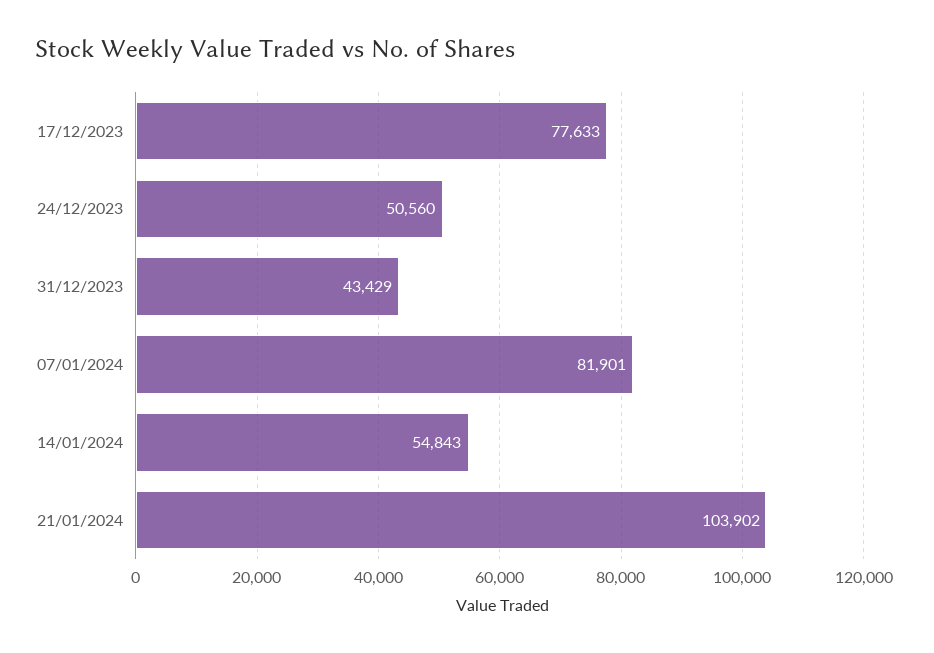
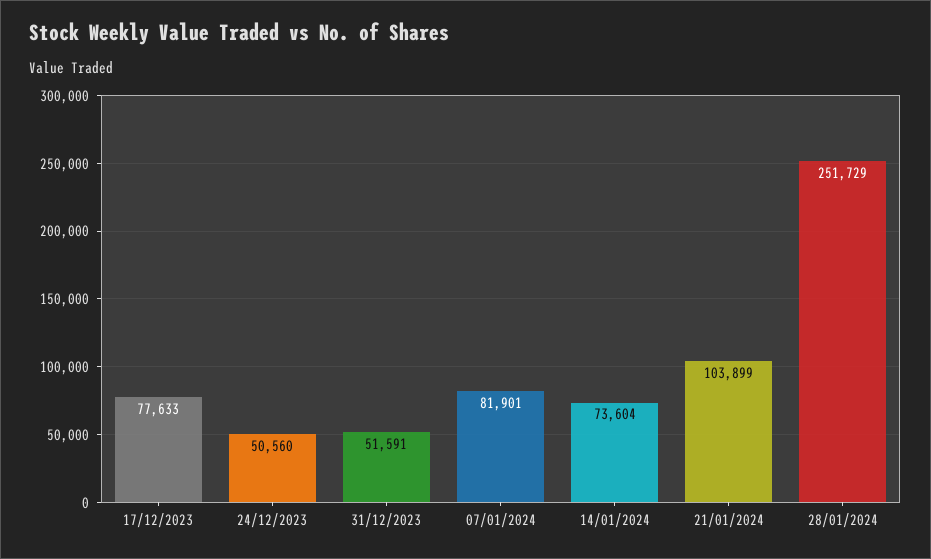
31/12/2023: 43429 -> 51591
14/01/2024: 54843 -> 73604
21/01/2024: 103902 -> 103899
28/01/2024: none -> 251729

